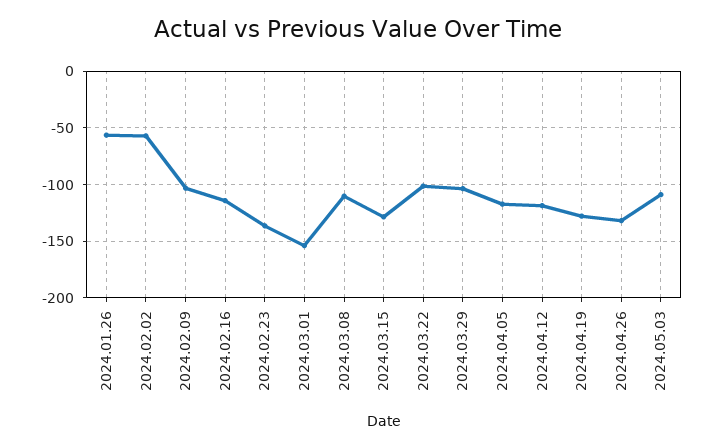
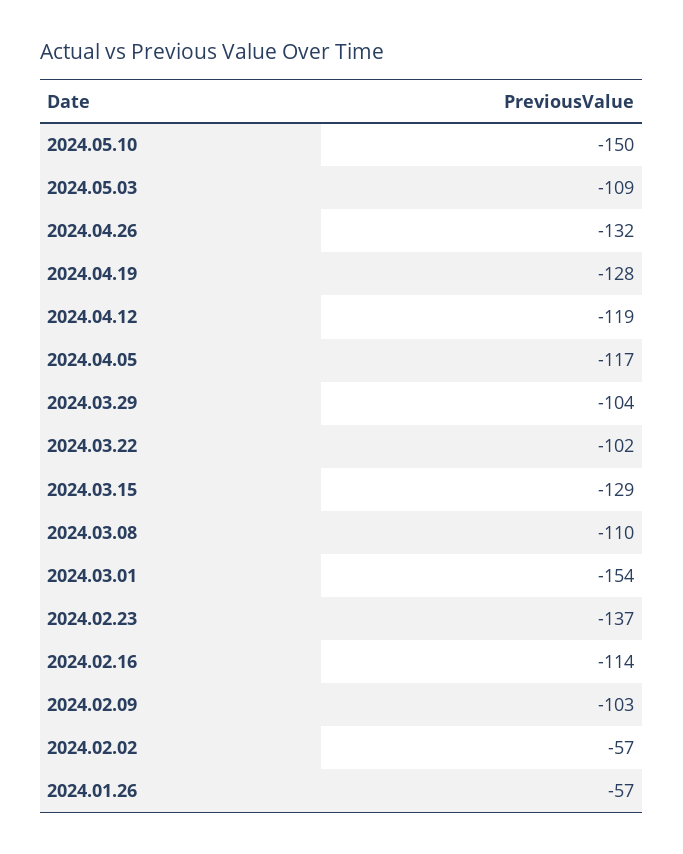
2024.05.10: none -> -150

